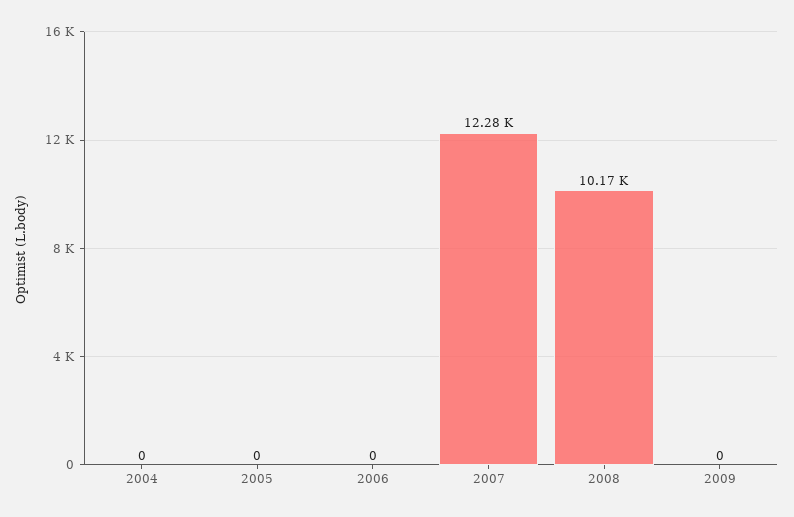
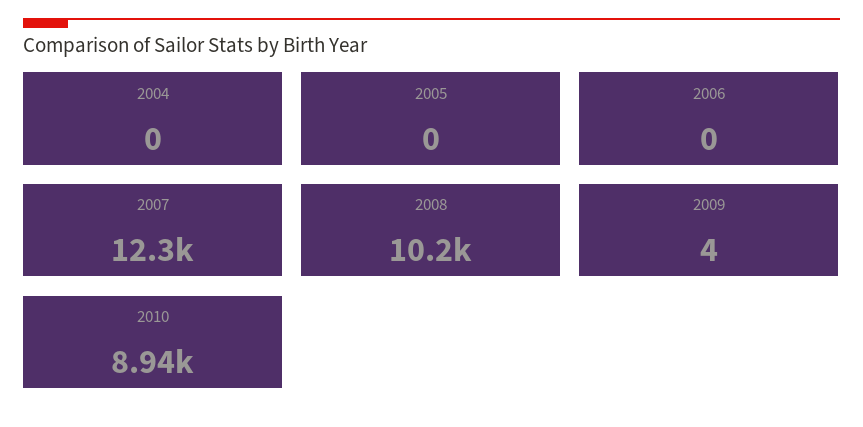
2009: 0 -> 4
2010: none -> 8940

